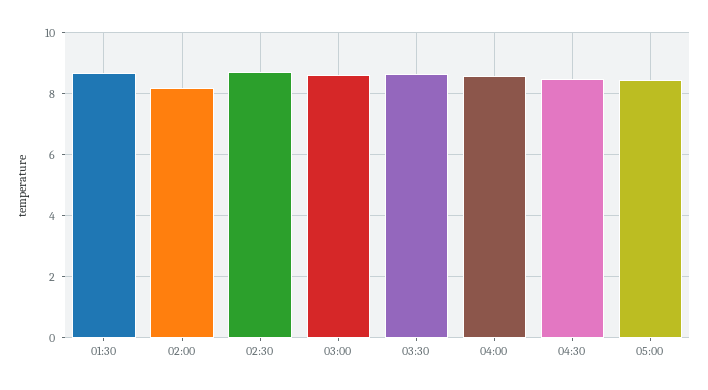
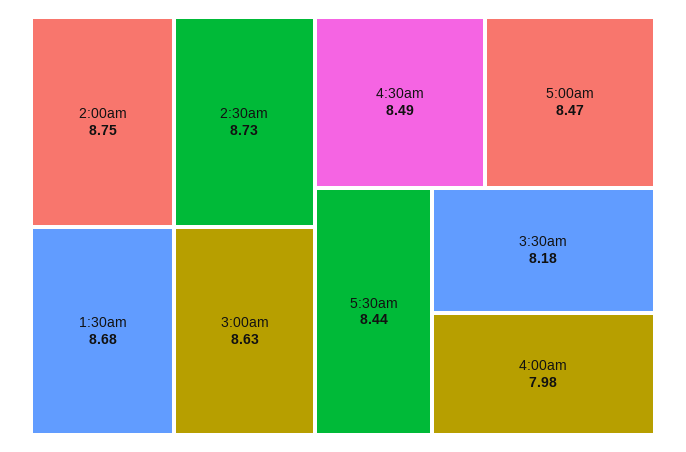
02:00: 8.2 -> 8.75
03:30: 8.6 -> 8.18
04:00: 8.6 -> 7.98
5:30am: none -> 8.44

